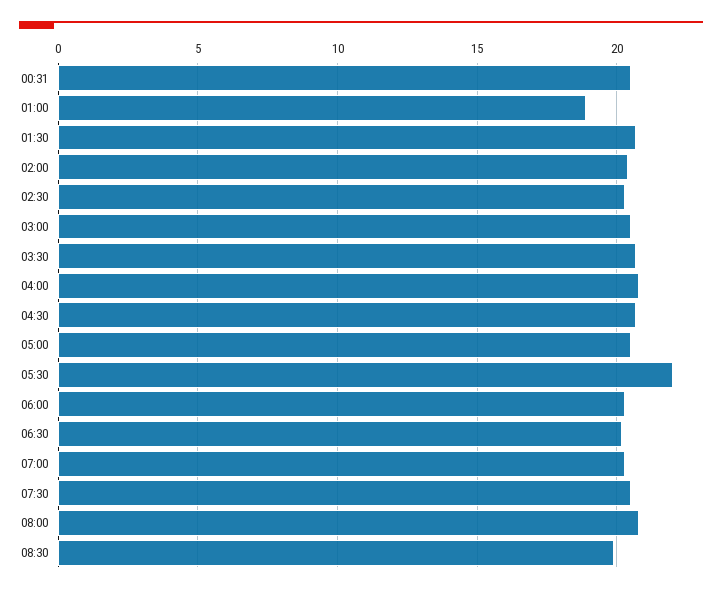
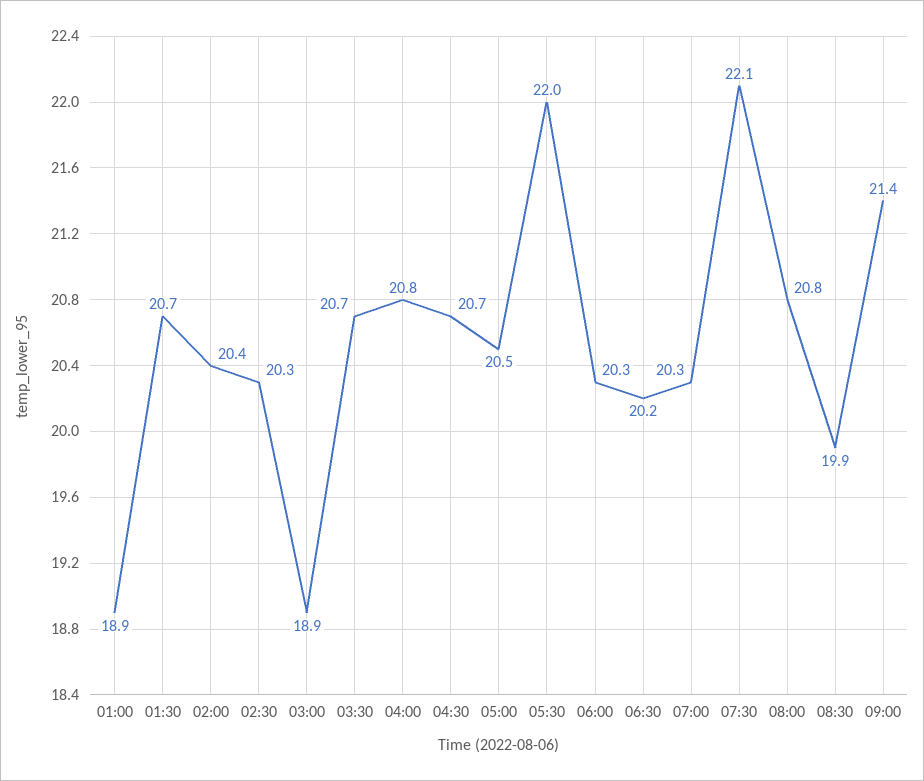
00:31: 20.5 -> none
03:00: 20.5 -> 18.9
07:30: 20.5 -> 22.1
09:00: none -> 21.4

